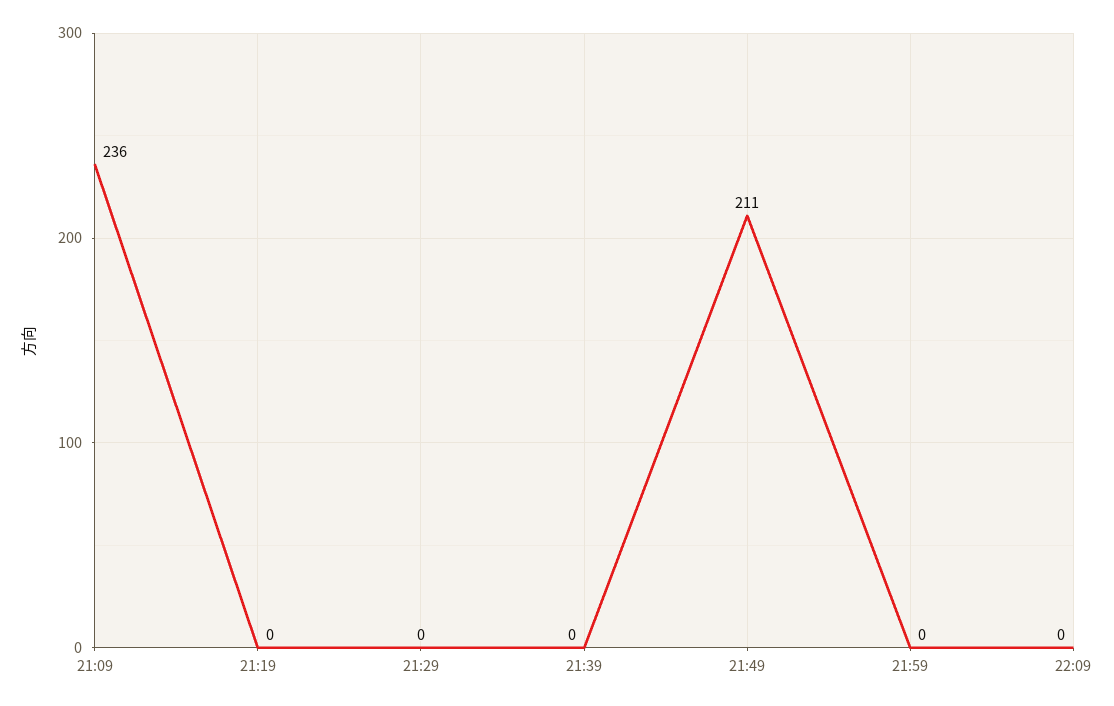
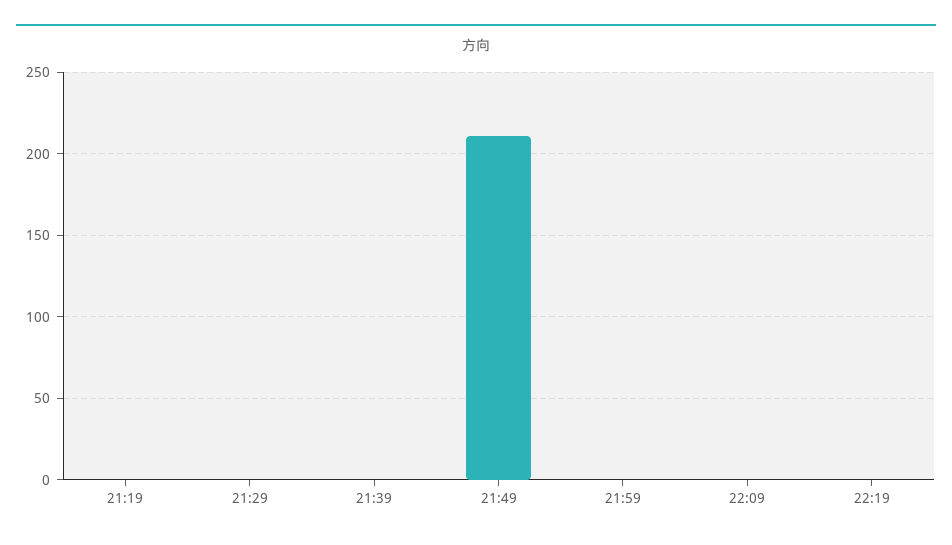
21:09: 236 -> none
22:19: none -> 0

